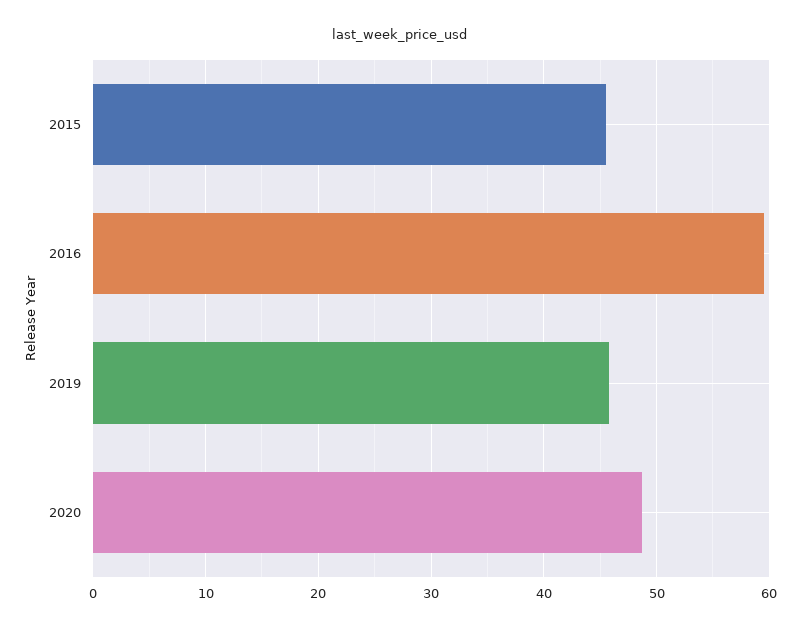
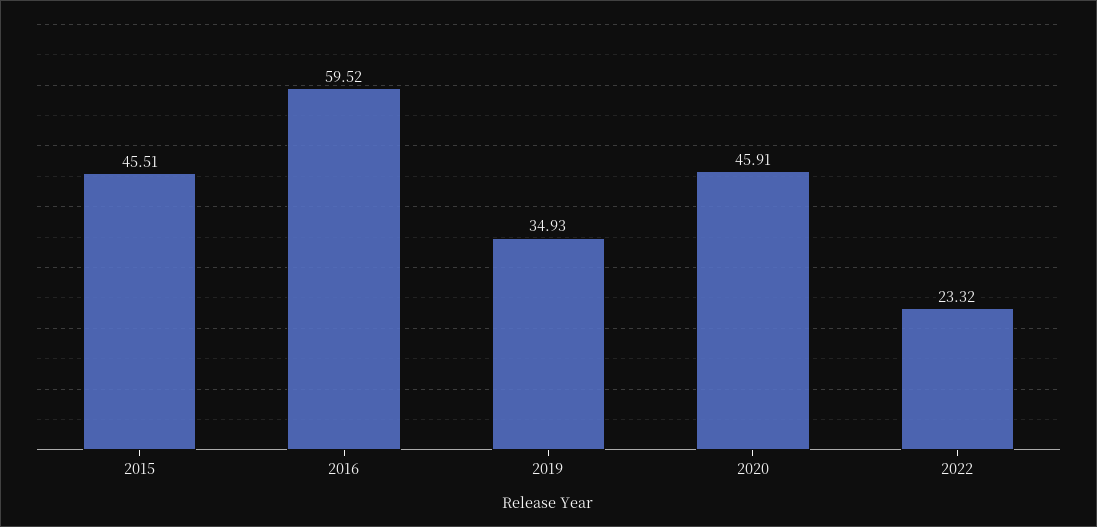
2019: 46 -> 34.93
2020: 49 -> 45.91
2022: none -> 23.32

